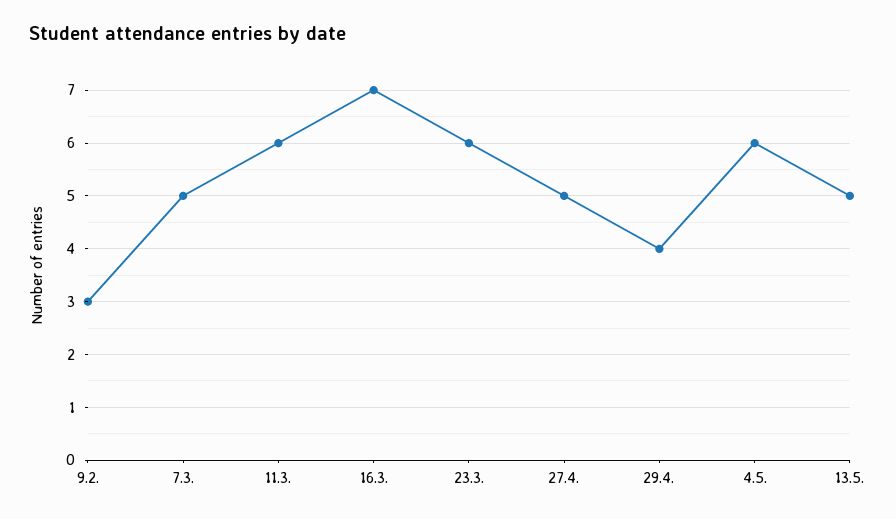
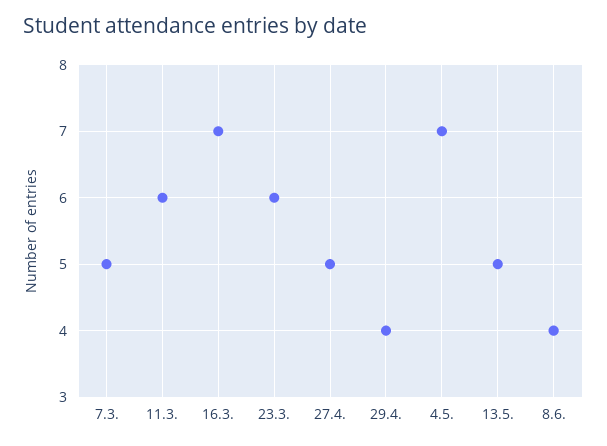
9.2.: 3 -> none
4.5.: 6 -> 7
8.6.: none -> 4

